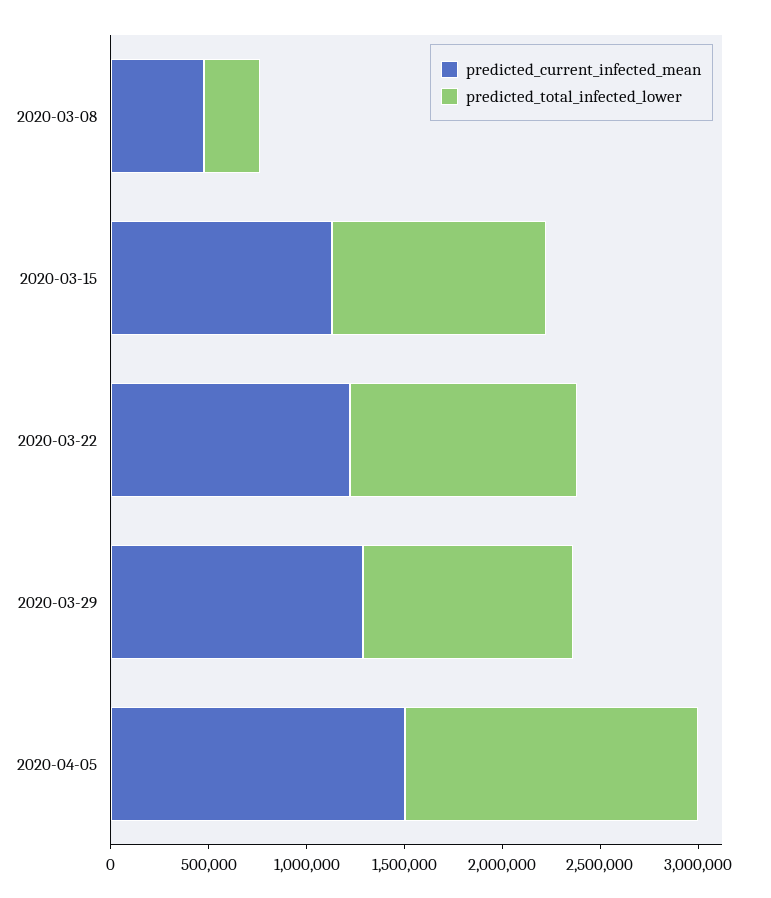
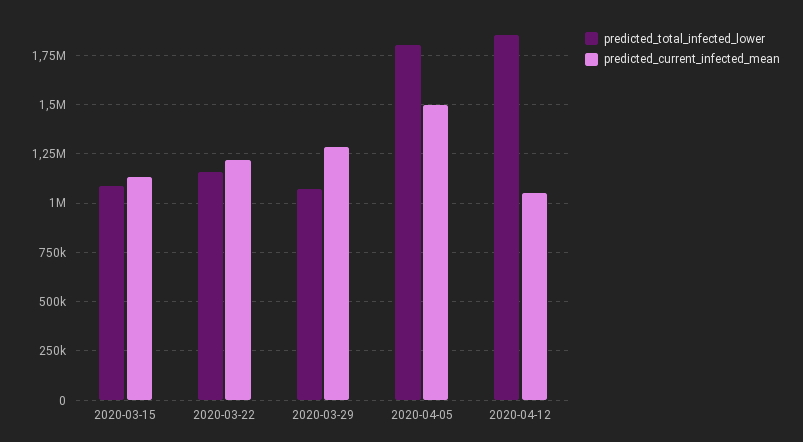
predicted_current_infected_mean, 2020-03-08: 500000 -> none
predicted_total_infected_lower, 2020-03-08: 300000 -> none
predicted_total_infected_lower, 2020-04-05: 1500000 -> 1800000
predicted_total_infected_lower, 2020-04-12: none -> 1850000
predicted_current_infected_mean, 2020-04-12: none -> 1050000

